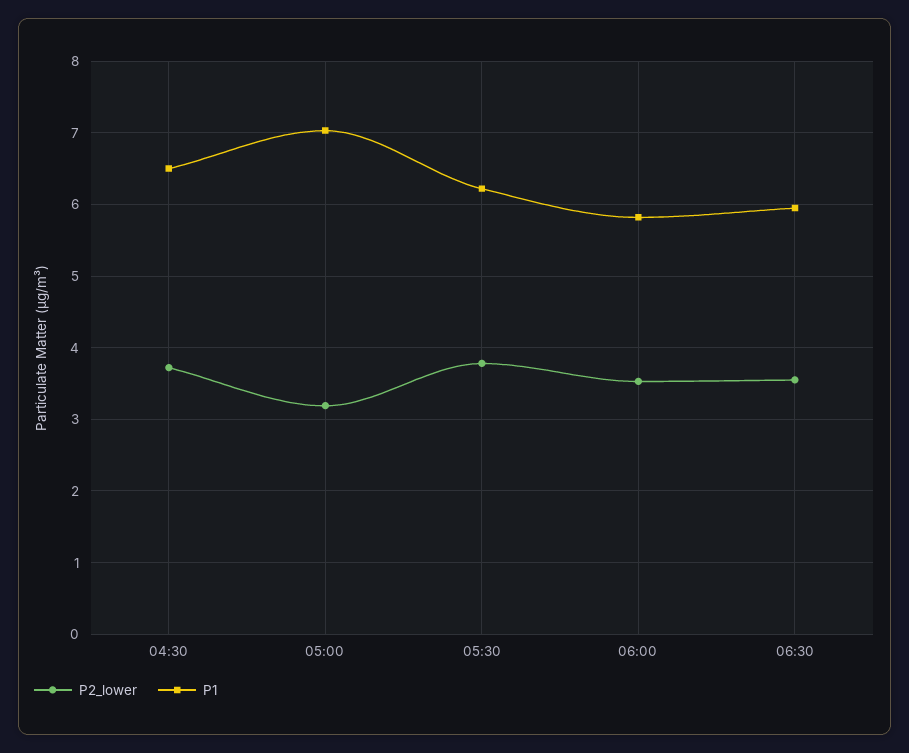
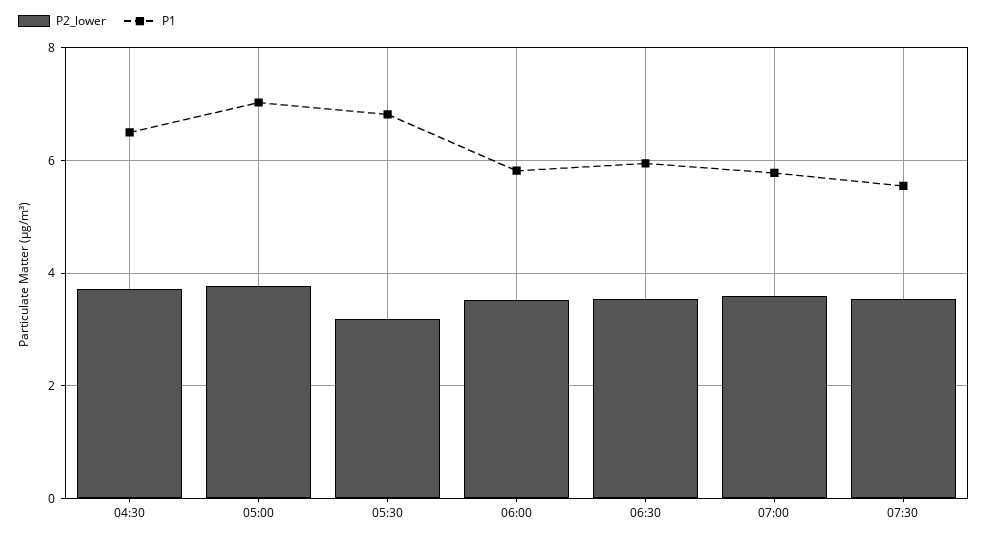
P2_lower, 05:00: 3.2 -> 3.8
P2_lower, 05:30: 3.8 -> 3.2
P1, 05:30: 6.2 -> 6.8
P2_lower, 07:00: none -> 3.6
P1, 07:00: none -> 5.8
P2_lower, 07:30: none -> 3.6
P1, 07:30: none -> 5.6

